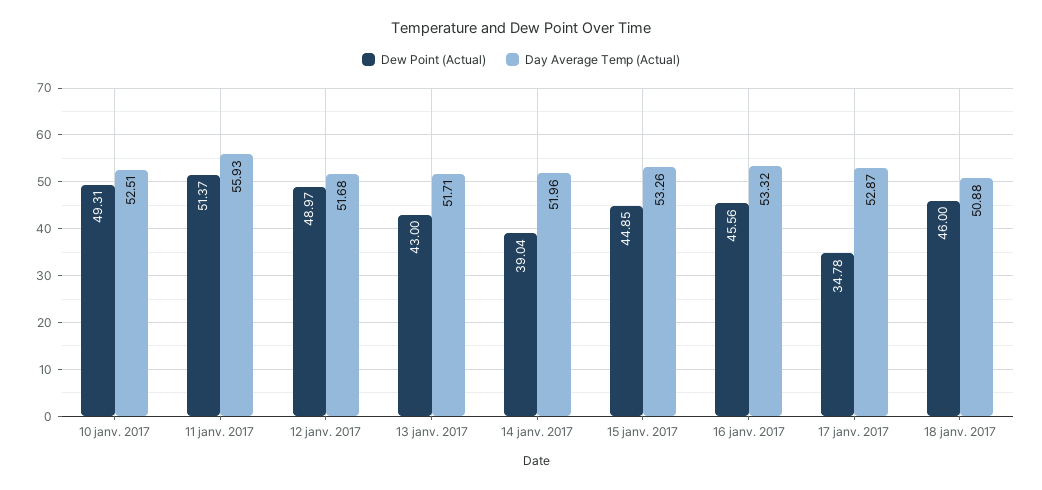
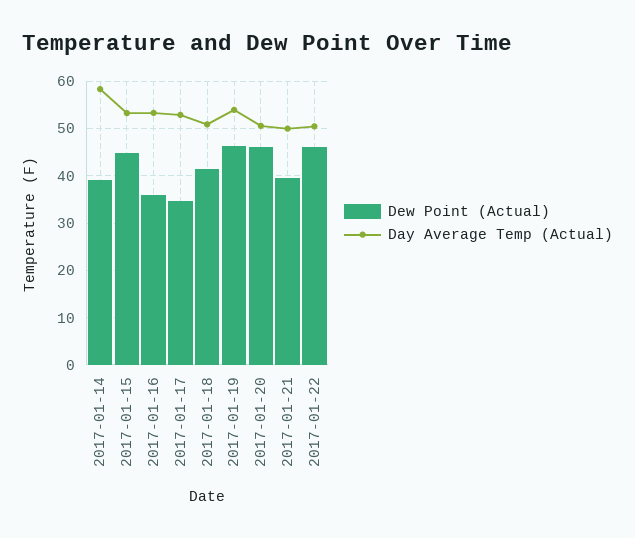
Dew Point (Actual), 10 janv. 2017: 49.31 -> none
Day Average Temp (Actual), 10 janv. 2017: 52.51 -> none
Dew Point (Actual), 11 janv. 2017: 51.37 -> none
Day Average Temp (Actual), 11 janv. 2017: 55.93 -> none
Dew Point (Actual), 12 janv. 2017: 48.97 -> none
Day Average Temp (Actual), 12 janv. 2017: 51.68 -> none
Dew Point (Actual), 13 janv. 2017: 43 -> none
Day Average Temp (Actual), 13 janv. 2017: 51.71 -> none
Day Average Temp (Actual), 14 janv. 2017: 51.96 -> 58
Dew Point (Actual), 16 janv. 2017: 45.56 -> 36
Dew Point (Actual), 18 janv. 2017: 46 -> 42
Dew Point (Actual), 2017-01-19: none -> 46
Day Average Temp (Actual), 2017-01-19: none -> 54
Dew Point (Actual), 2017-01-20: none -> 46
Day Average Temp (Actual), 2017-01-20: none -> 50
Dew Point (Actual), 2017-01-21: none -> 40
Day Average Temp (Actual), 2017-01-21: none -> 50
Dew Point (Actual), 2017-01-22: none -> 46
Day Average Temp (Actual), 2017-01-22: none -> 50

